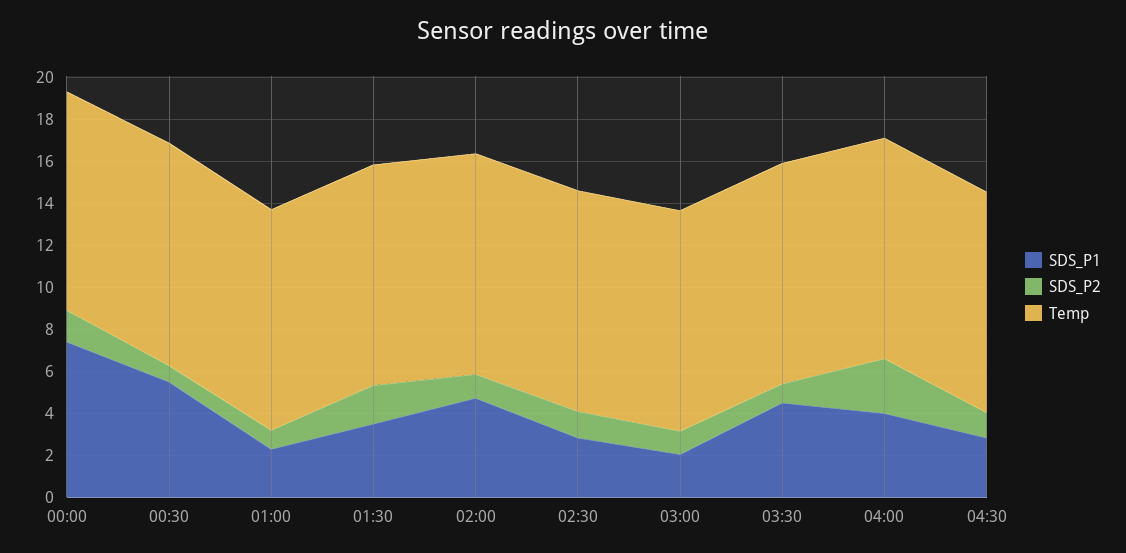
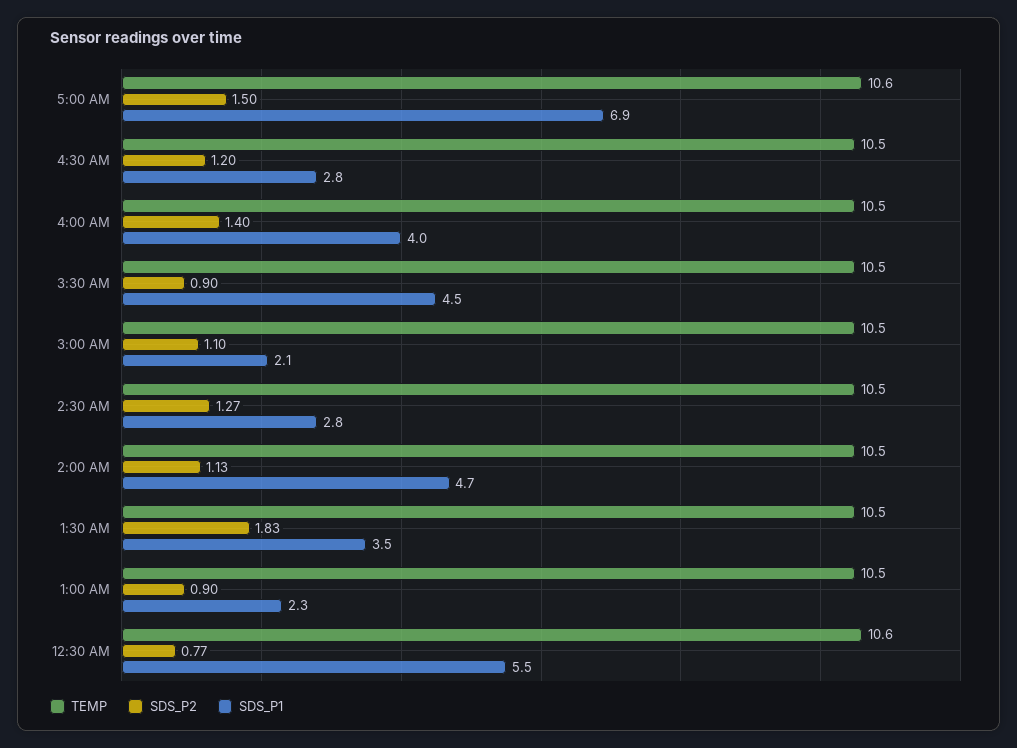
SDS_P1, 00:00: 7.5 -> none
SDS_P2, 00:00: 1.5 -> none
Temp, 00:00: 10.5 -> none
SDS_P2, 04:00: 2.5 -> 1.4
Temp, 5:00 AM: none -> 10.6
SDS_P2, 5:00 AM: none -> 1.5
SDS_P1, 5:00 AM: none -> 6.9

